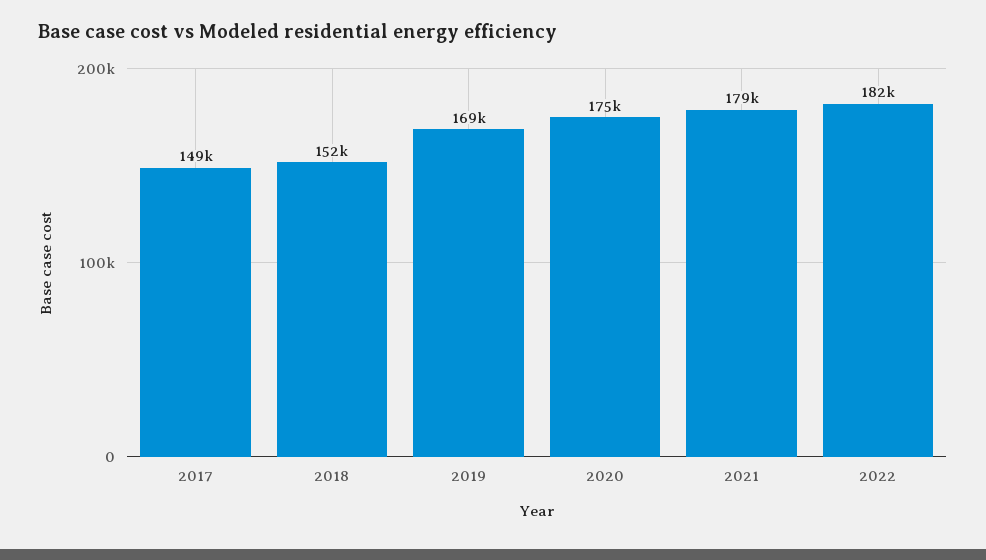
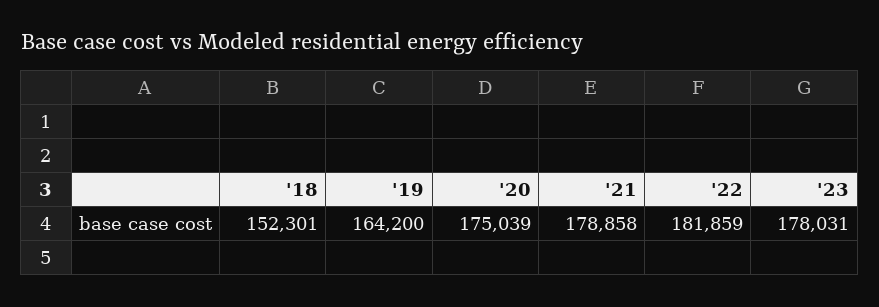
2017: 149000 -> none
2019: 169000 -> 164200
'23: none -> 178031

